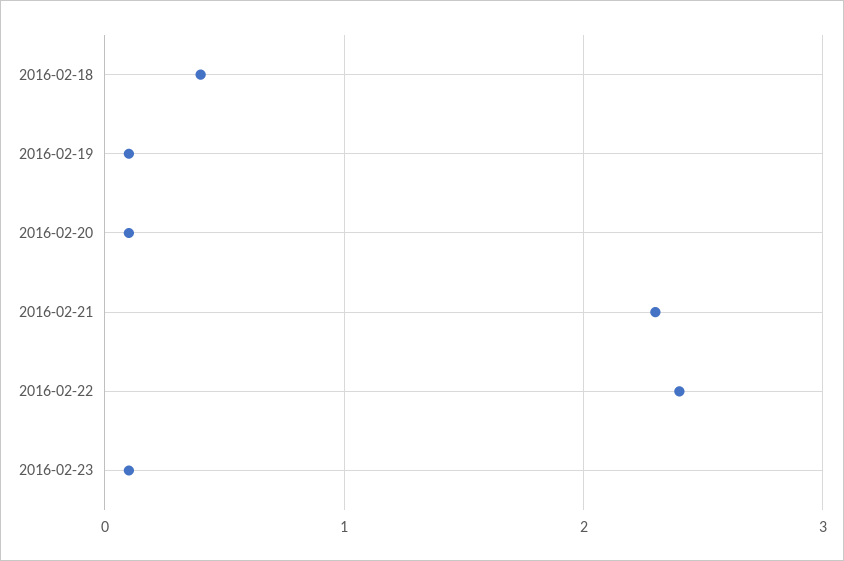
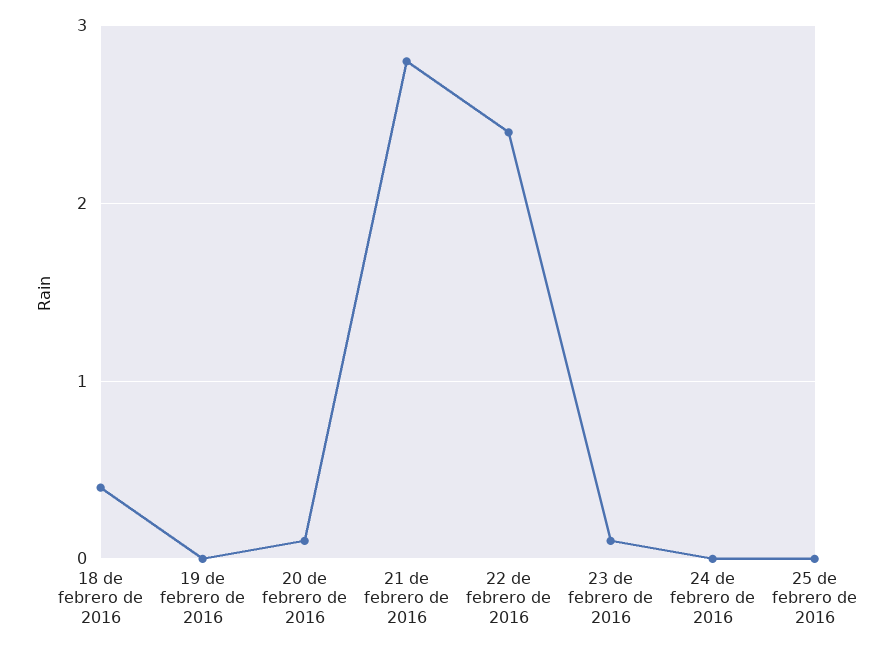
2016-02-19: 0.1 -> 0
2016-02-21: 2.3 -> 2.8
24 de febrero de 2016: none -> 0
25 de febrero de 2016: none -> 0

